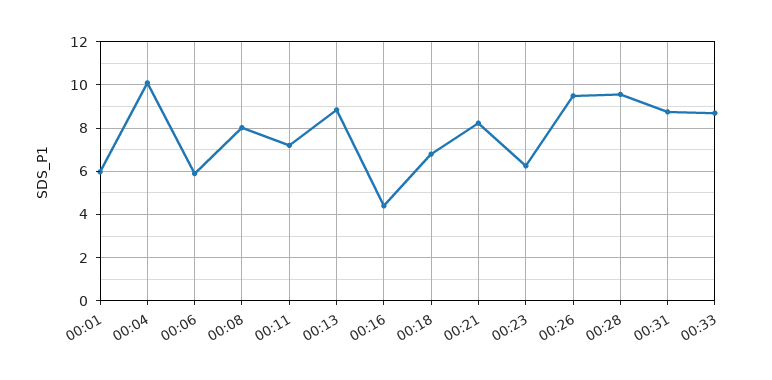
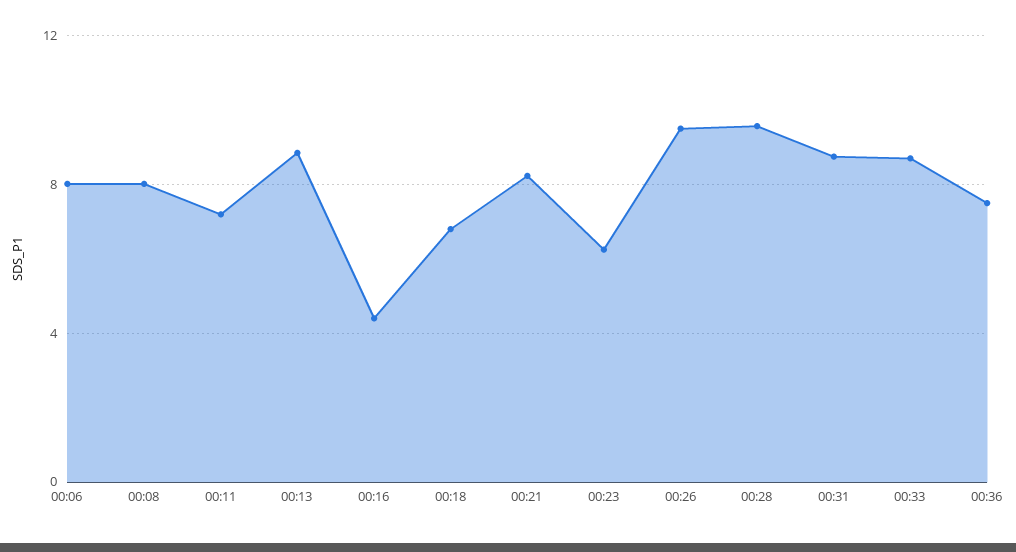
00:01: 6 -> none
00:04: 10 -> none
00:06: 6 -> 8
00:36: none -> 7.5

